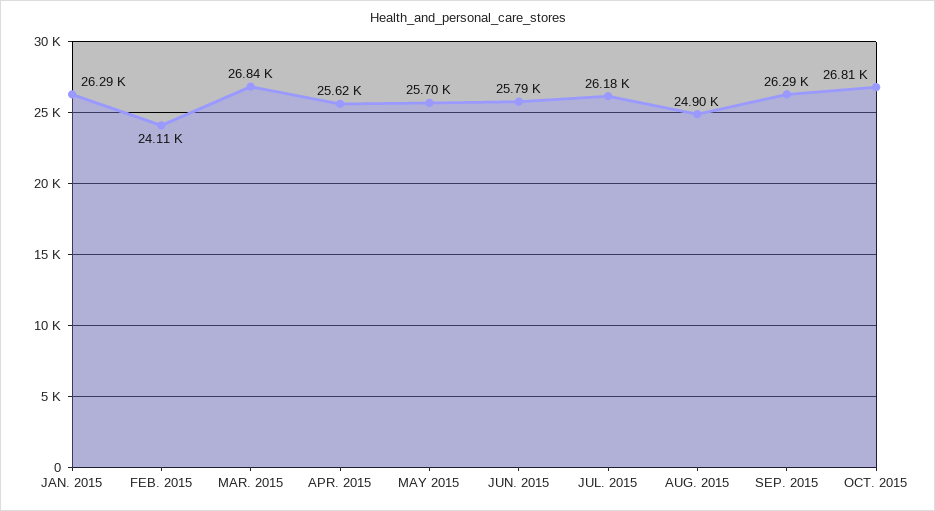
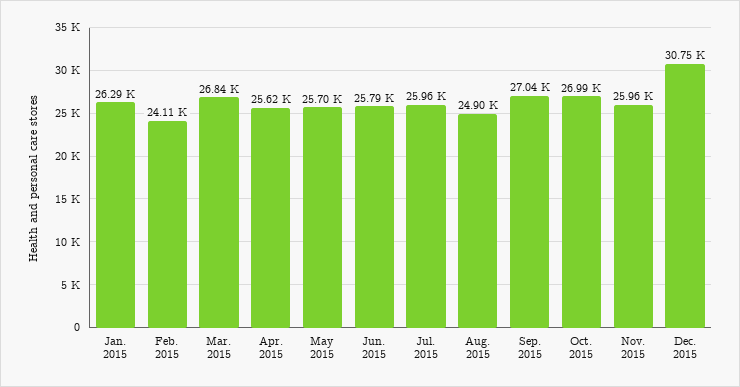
JUL. 2015: 26180 -> 25960
SEP. 2015: 26290 -> 27040
OCT. 2015: 26810 -> 26990
Nov. 2015: none -> 25960
Dec. 2015: none -> 30750

